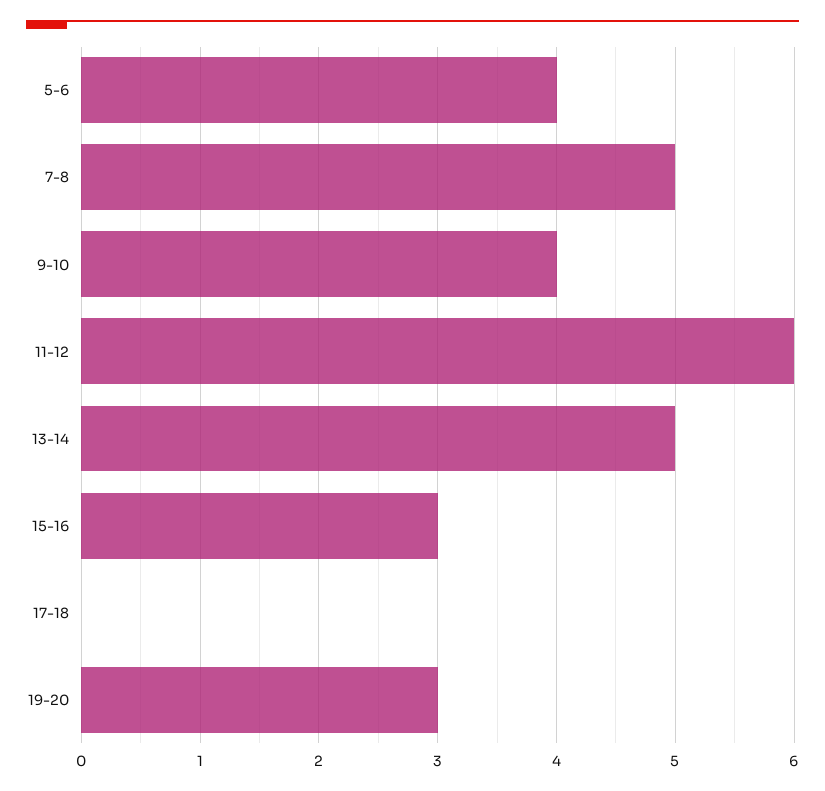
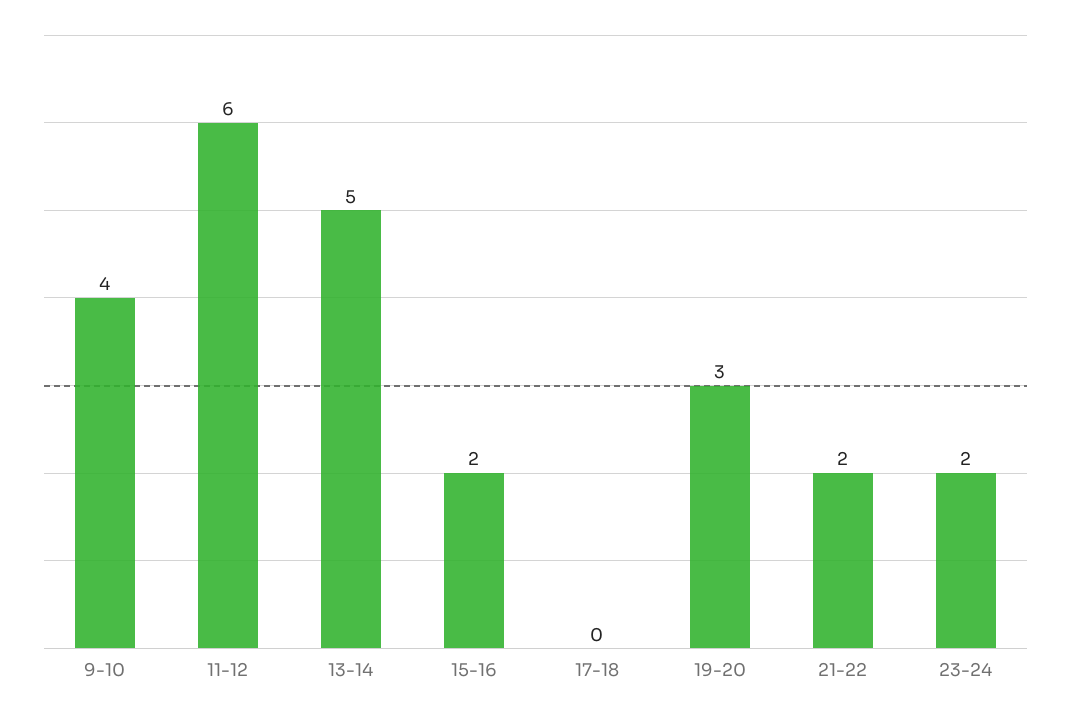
5-6: 4 -> none
7-8: 5 -> none
15-16: 3 -> 2
21-22: none -> 2
23-24: none -> 2

